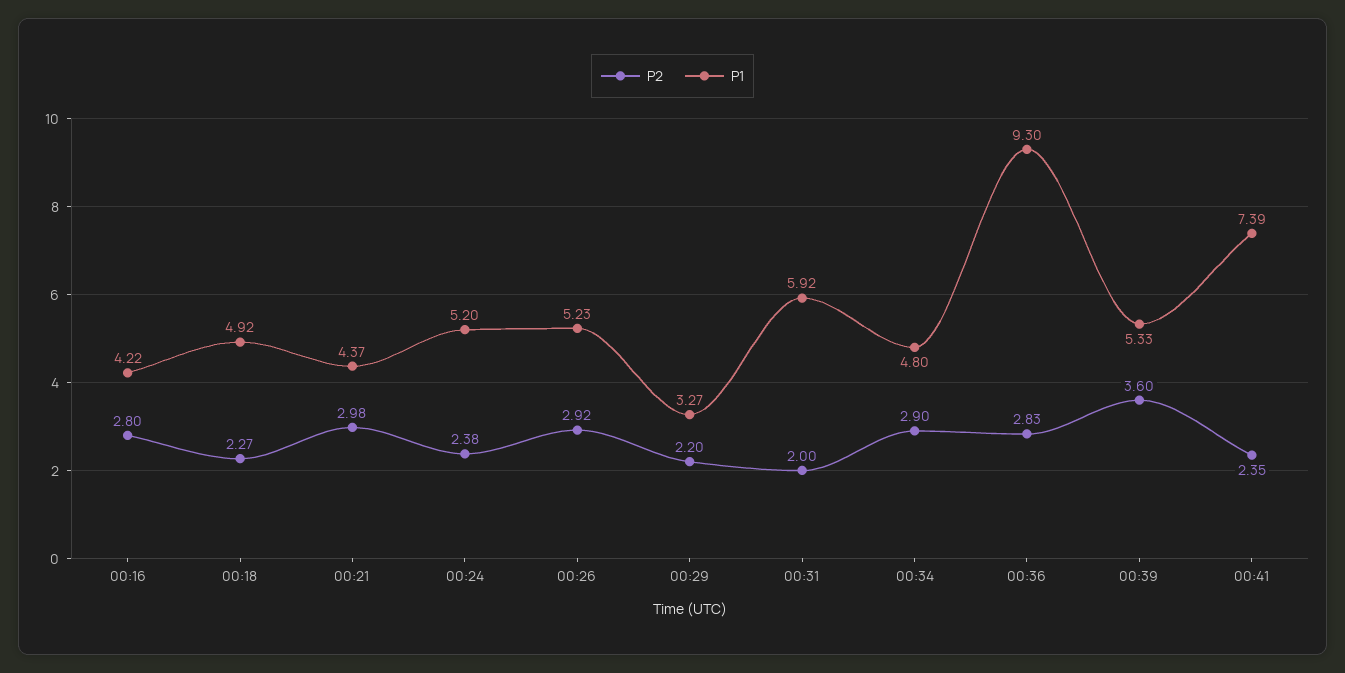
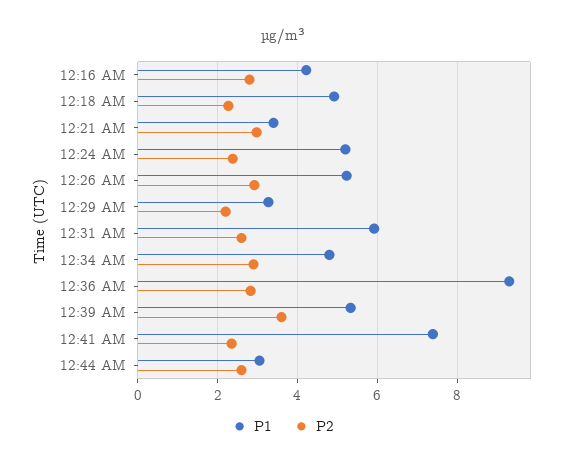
P1, 00:21: 4.37 -> 3.4
P2, 00:31: 2 -> 2.6
P1, 12:44 AM: none -> 3
P2, 12:44 AM: none -> 2.6

